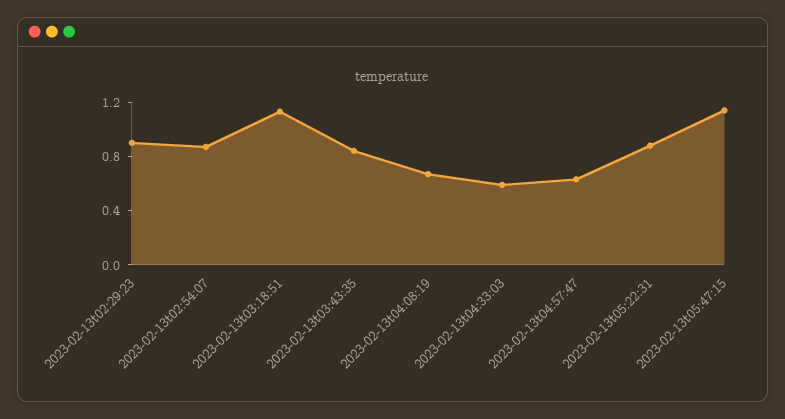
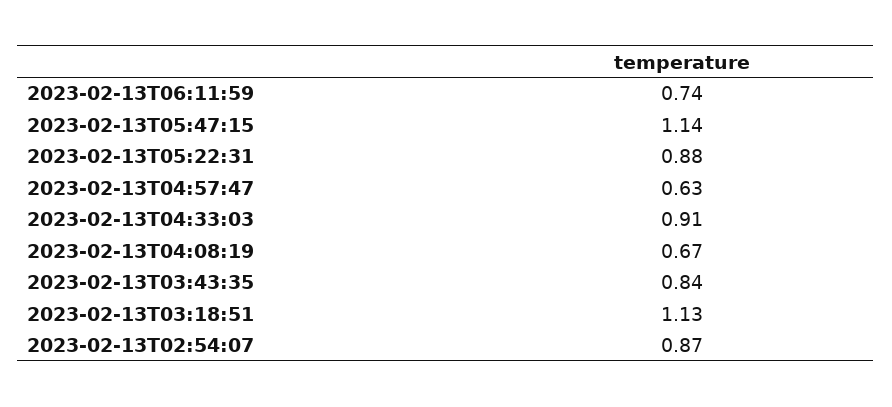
2023-02-13t02:29:23: 0.9 -> none
2023-02-13t04:33:03: 0.6 -> 0.91
2023-02-13T06:11:59: none -> 0.74

